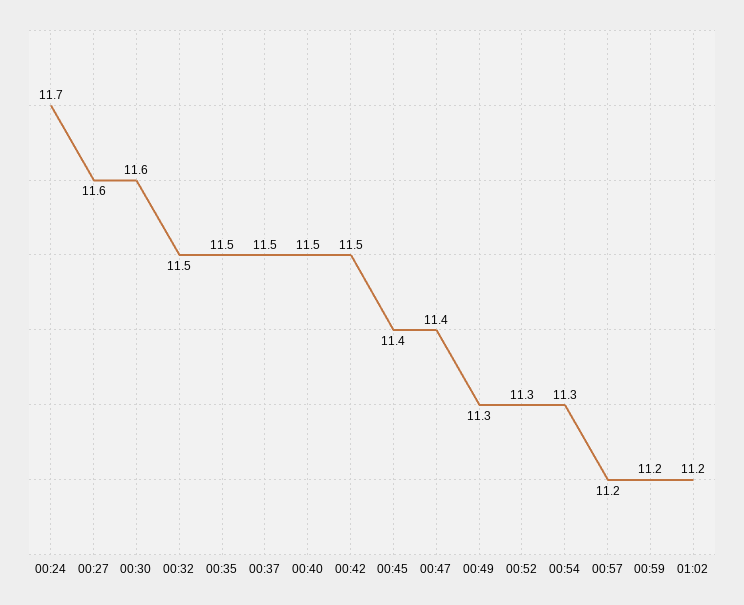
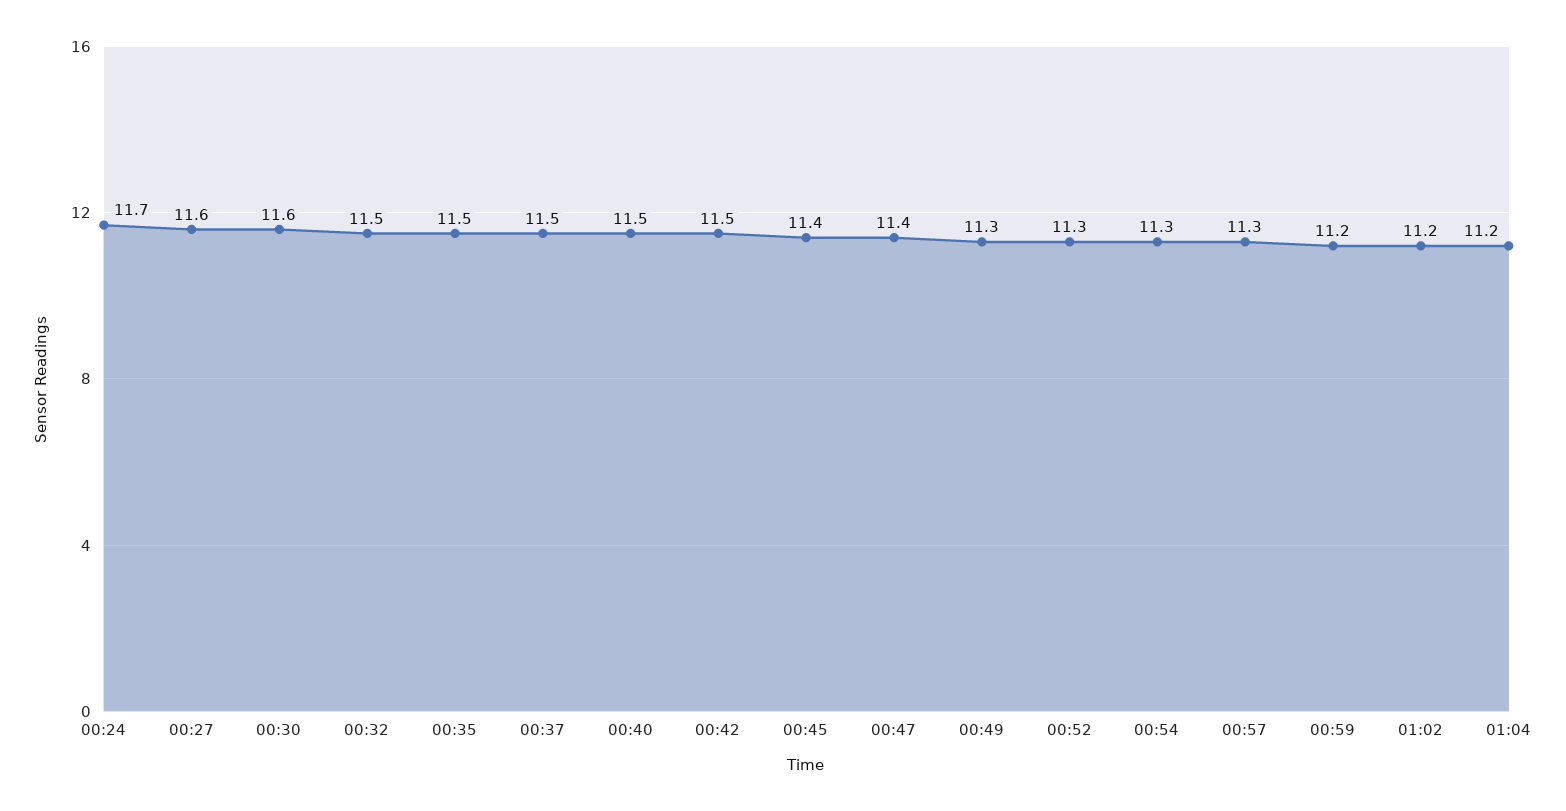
00:57: 11.2 -> 11.3
01:04: none -> 11.2

